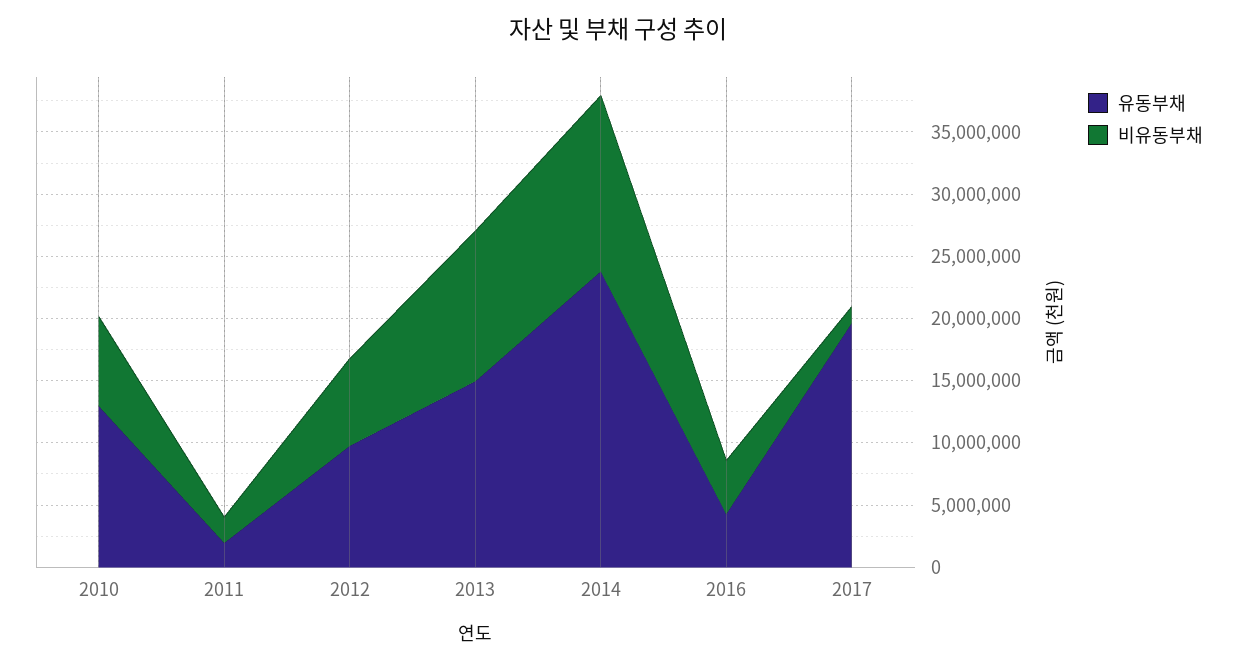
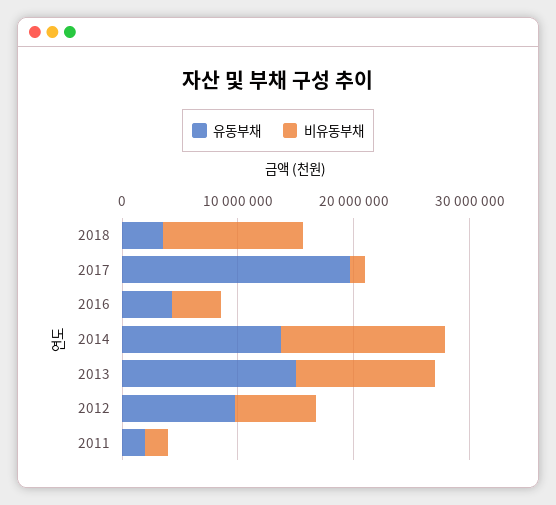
유동부채, 2010: 13000000 -> none
비유동부채, 2010: 7000000 -> none
유동부채, 2014: 24000000 -> 14000000
유동부채, 2018: none -> 4000000
비유동부채, 2018: none -> 12000000

